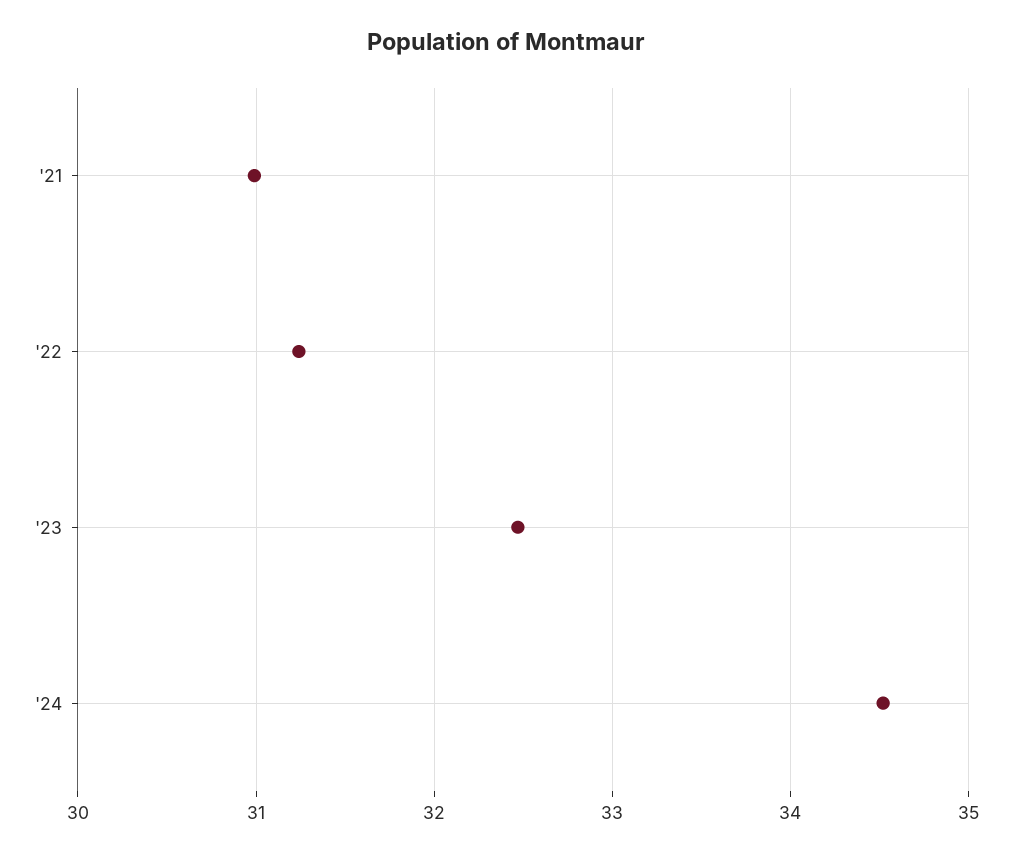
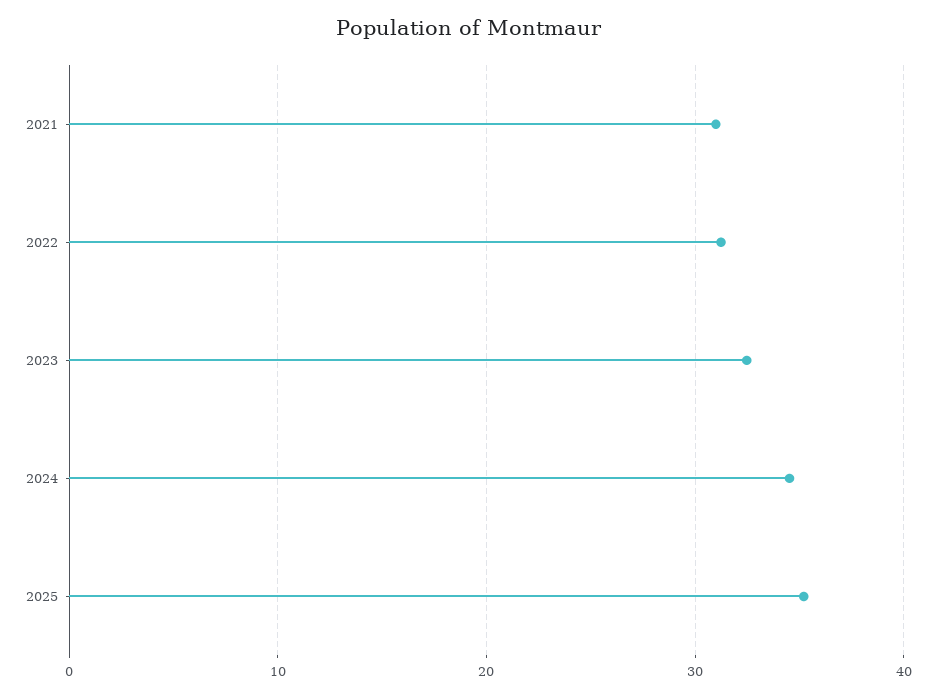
2025: none -> 35

